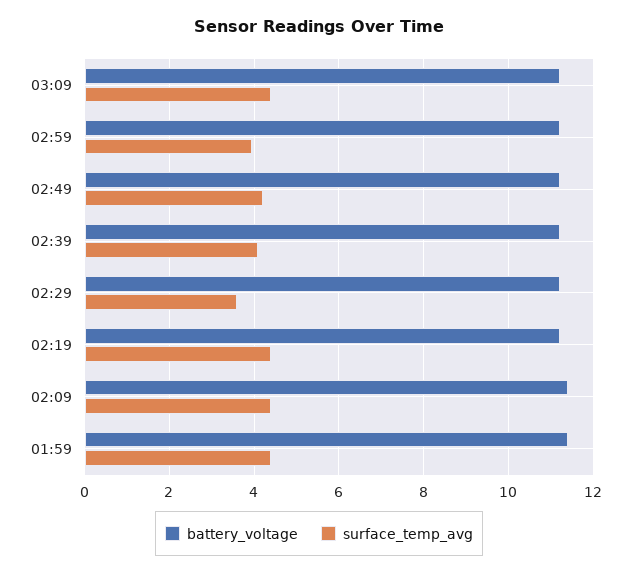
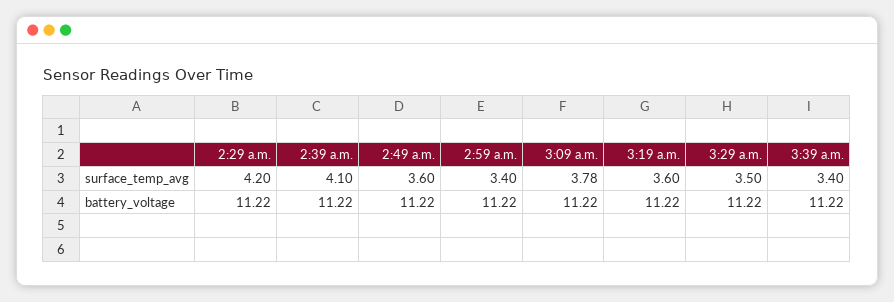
surface_temp_avg, 03:09: 4.4 -> 3.78
surface_temp_avg, 02:59: 4 -> 3.4
surface_temp_avg, 02:49: 4.2 -> 3.6
surface_temp_avg, 02:29: 3.6 -> 4.2
battery_voltage, 02:19: 11.2 -> none
surface_temp_avg, 02:19: 4.4 -> none
battery_voltage, 02:09: 11.4 -> none
surface_temp_avg, 02:09: 4.4 -> none
battery_voltage, 01:59: 11.4 -> none
surface_temp_avg, 01:59: 4.4 -> none
surface_temp_avg, 3:19 a.m.: none -> 3.6
surface_temp_avg, 3:29 a.m.: none -> 3.5
surface_temp_avg, 3:39 a.m.: none -> 3.4
battery_voltage, 3:19 a.m.: none -> 11.22
battery_voltage, 3:29 a.m.: none -> 11.22
battery_voltage, 3:39 a.m.: none -> 11.22

